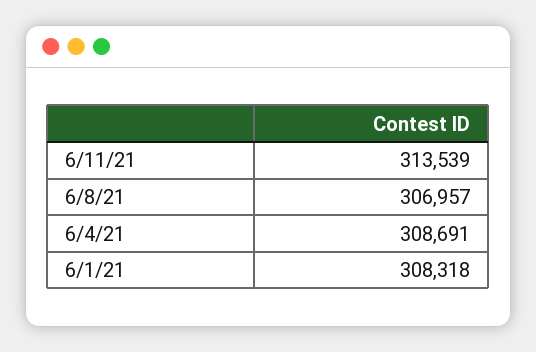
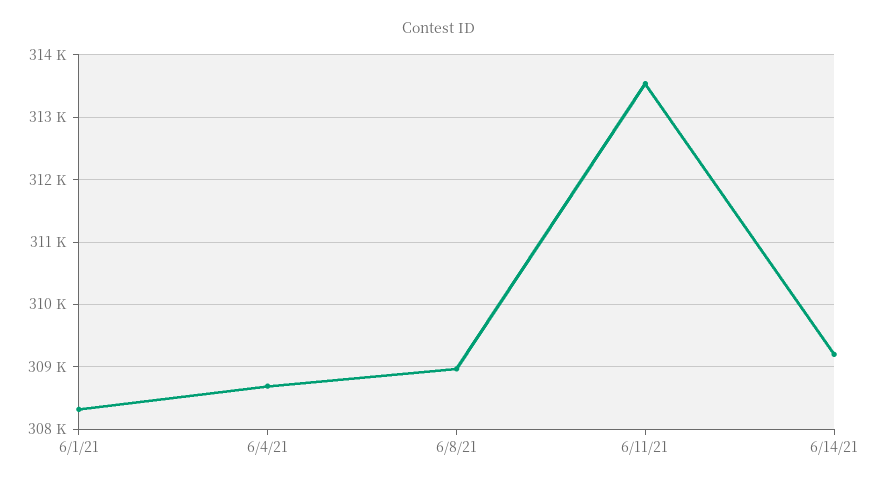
6/8/21: 306957 -> 309000
6/14/21: none -> 309200

